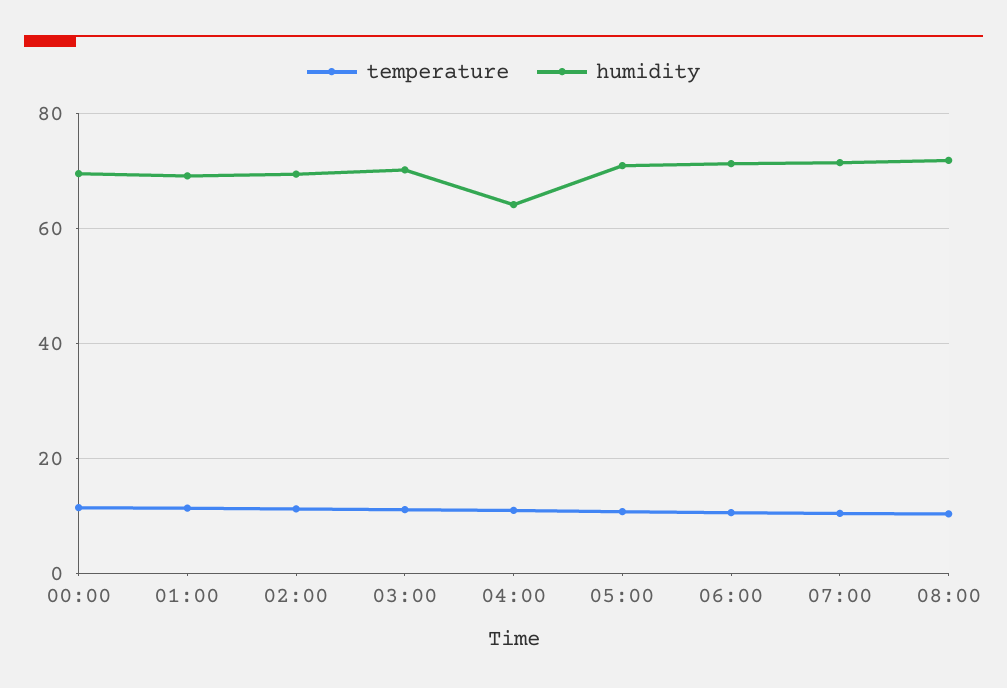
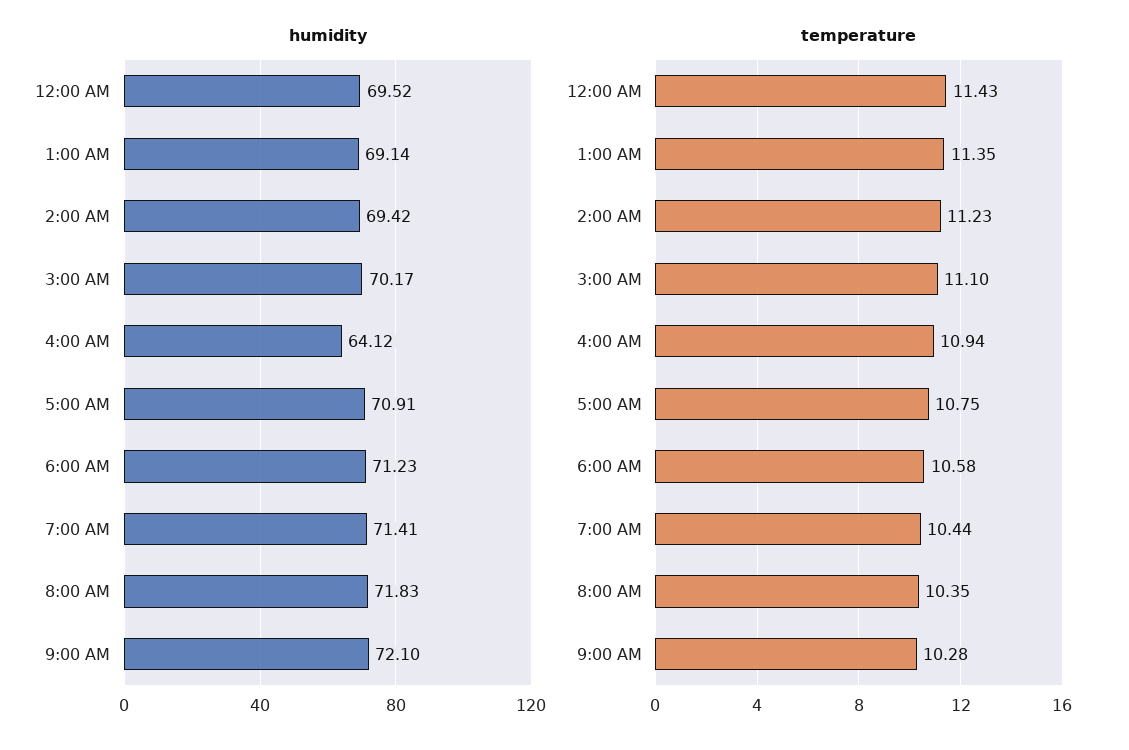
humidity, 9:00 AM: none -> 72.1
temperature, 9:00 AM: none -> 10.28

